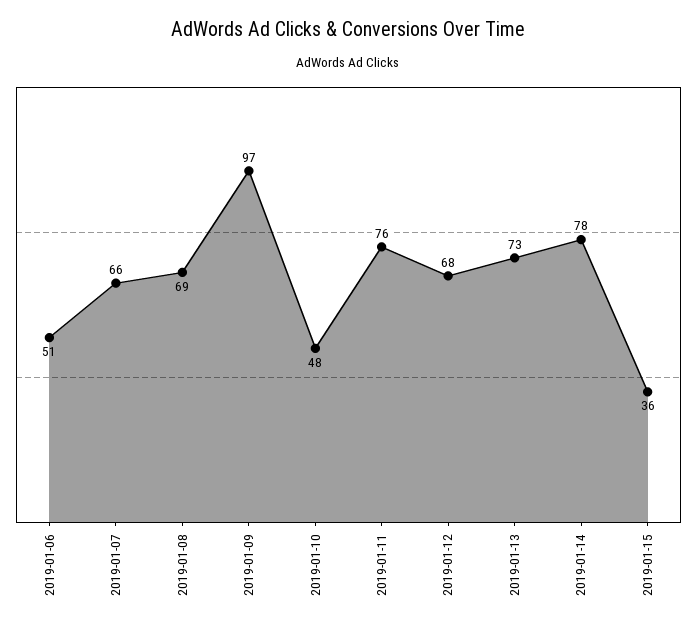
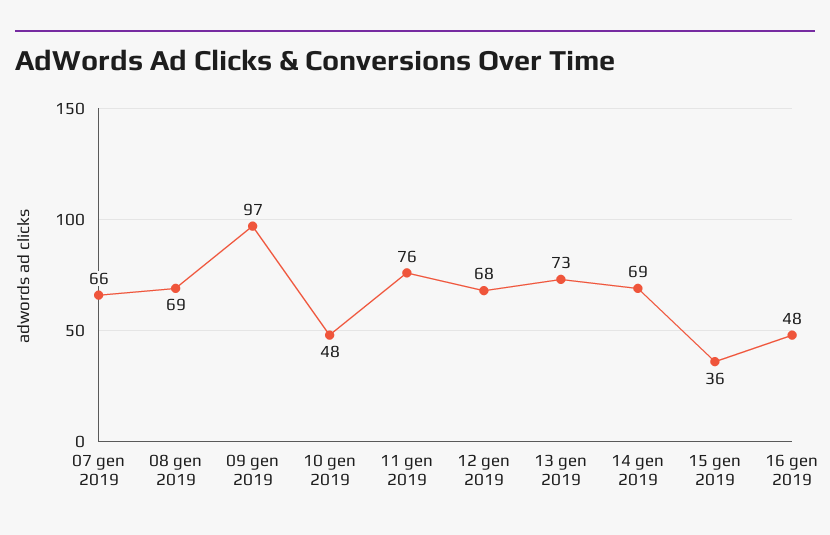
2019-01-06: 51 -> none
2019-01-14: 78 -> 69
16 gen 2019: none -> 48

